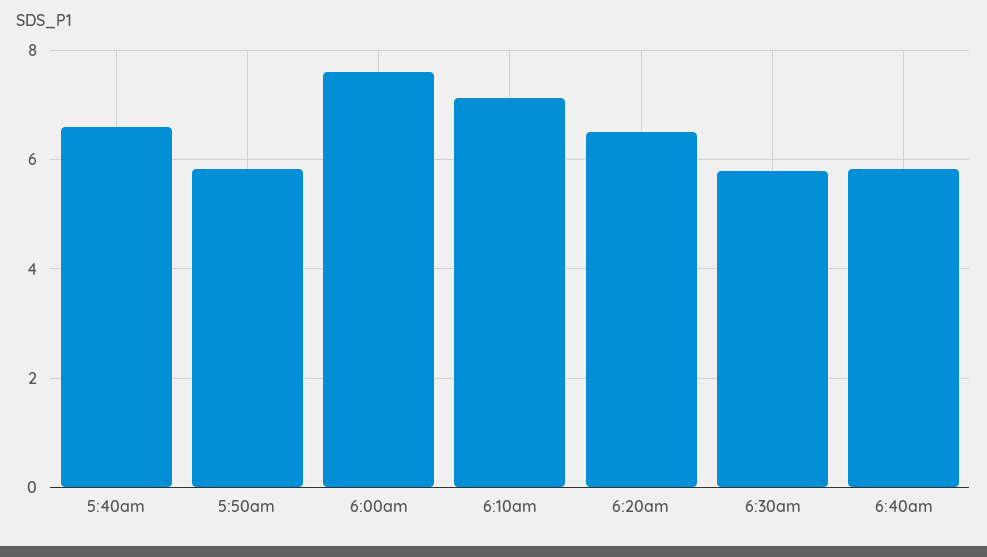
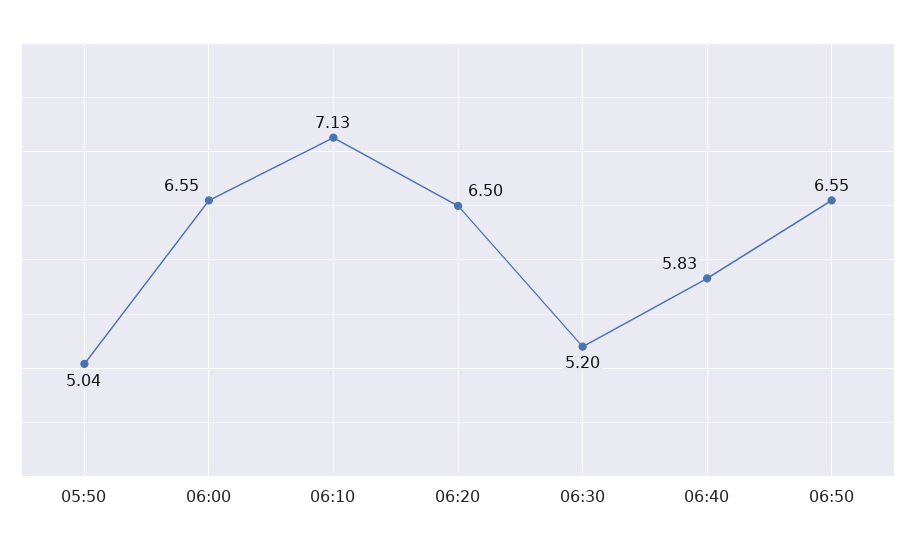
5:40am: 6.6 -> none
5:50am: 5.8 -> 5.04
6:00am: 7.6 -> 6.55
6:30am: 5.8 -> 5.2
06:50: none -> 6.55

